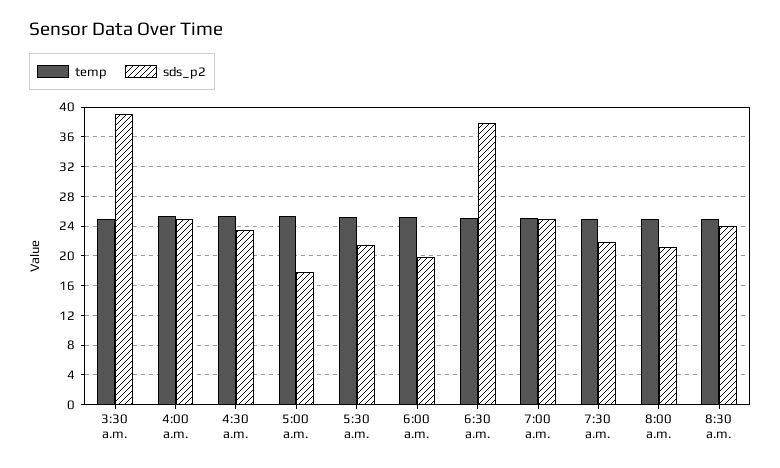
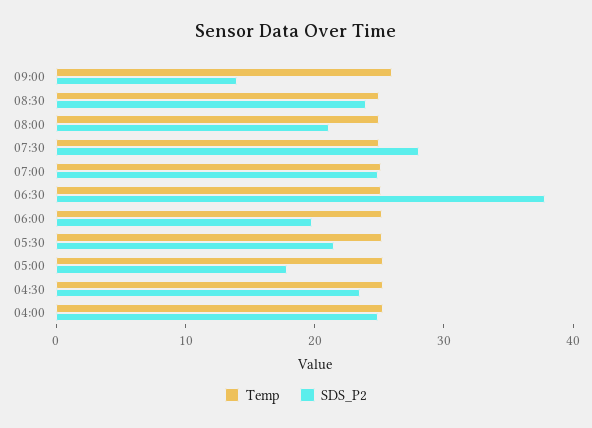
temp, 3:30 a.m.: 25 -> none
sds_p2, 3:30 a.m.: 39 -> none
sds_p2, 7:30 a.m.: 22 -> 28
temp, 09:00: none -> 26
sds_p2, 09:00: none -> 14

